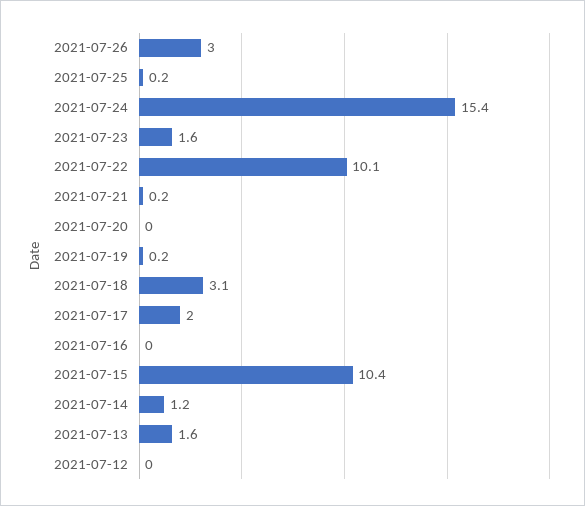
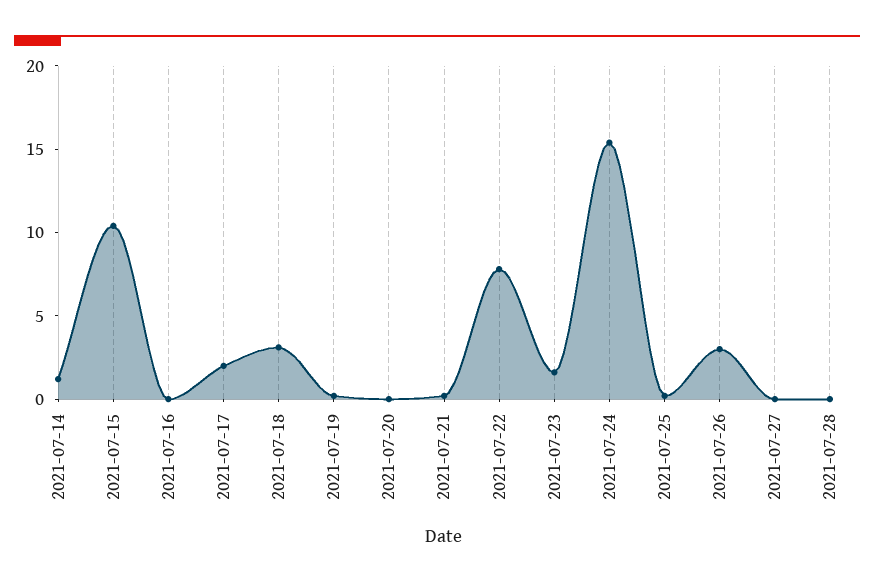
2021-07-22: 10.1 -> 8
2021-07-13: 1.6 -> none
2021-07-12: 0 -> none
2021-07-27: none -> 0
2021-07-28: none -> 0

